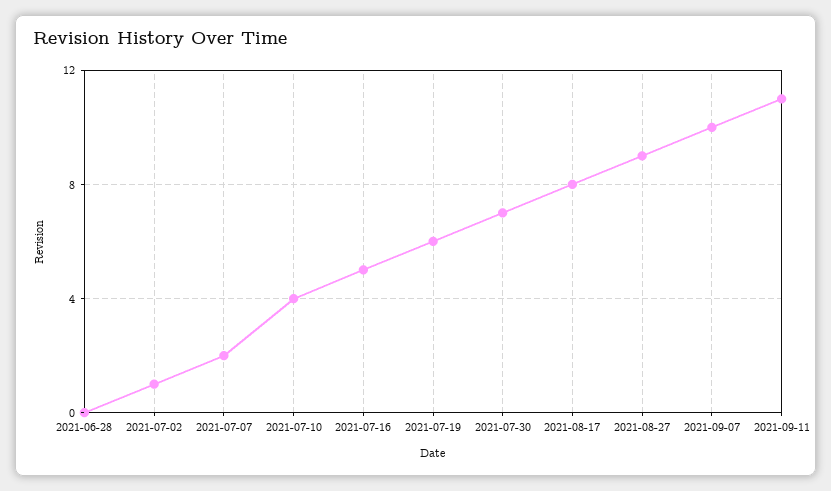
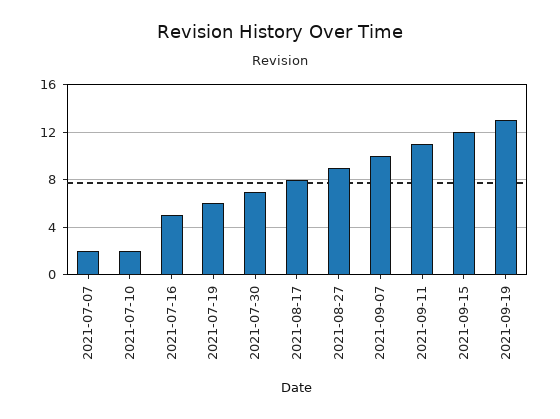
2021-06-28: 0 -> none
2021-07-02: 1 -> none
2021-07-10: 4 -> 2
2021-09-15: none -> 12
2021-09-19: none -> 13

